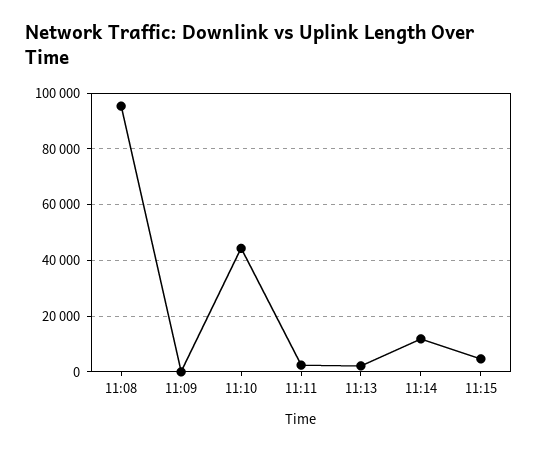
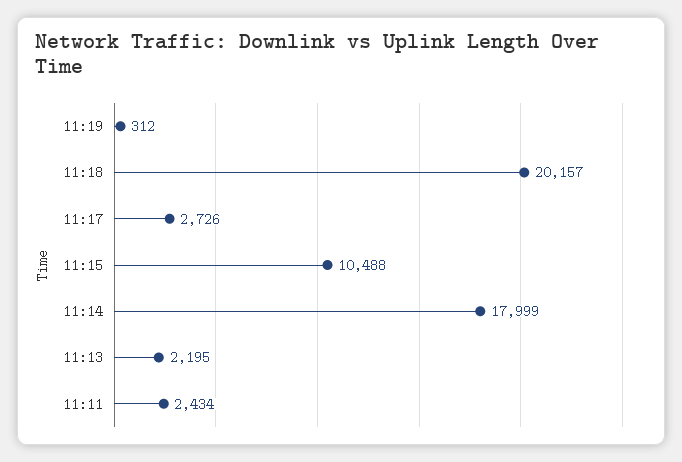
11:08: 95000 -> none
11:09: 0 -> none
11:10: 45000 -> none
11:14: 12500 -> 17999
11:15: 5000 -> 10488
11:19: none -> 312
11:18: none -> 20157
11:17: none -> 2726

